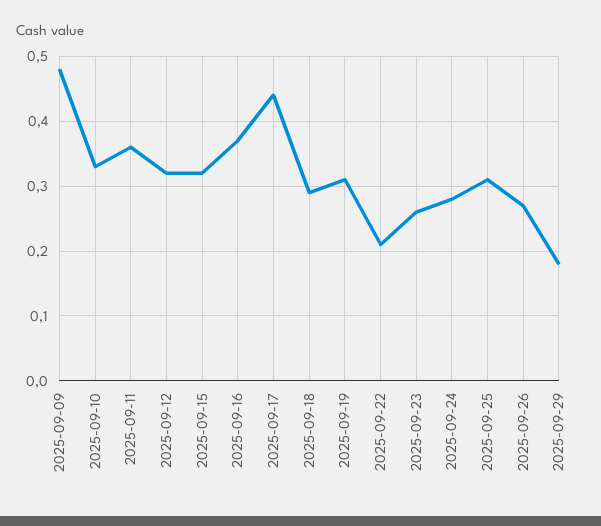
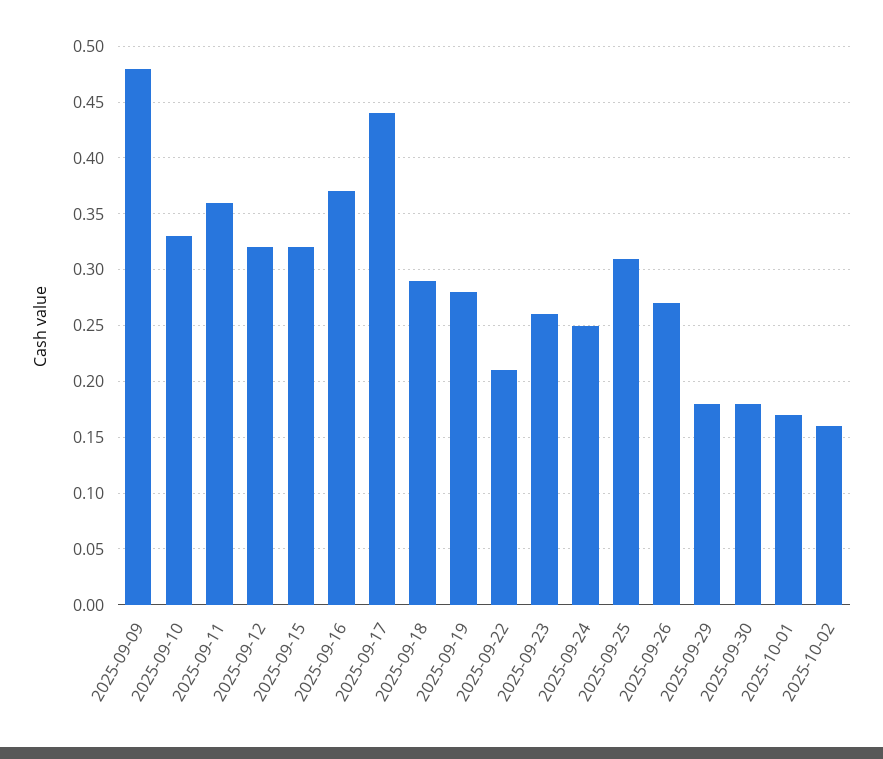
2025-09-19: 0.31 -> 0.28
2025-09-24: 0.28 -> 0.25
2025-09-30: none -> 0.18
2025-10-01: none -> 0.17
2025-10-02: none -> 0.16

